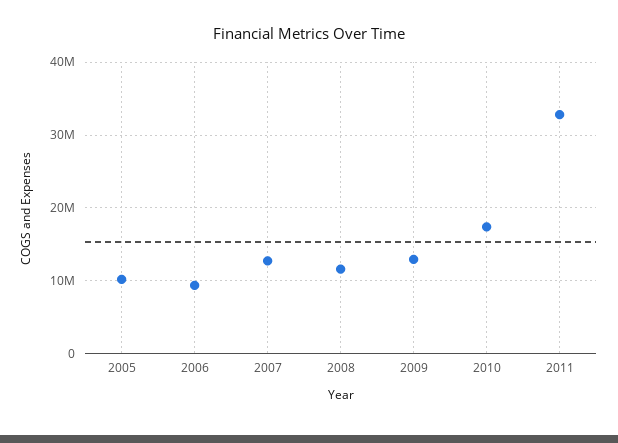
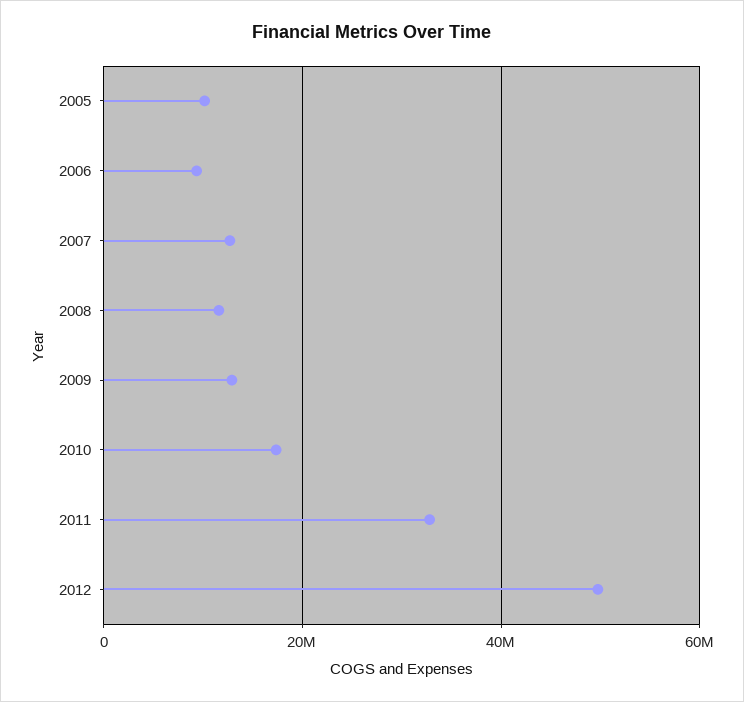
2012: none -> 50000000

